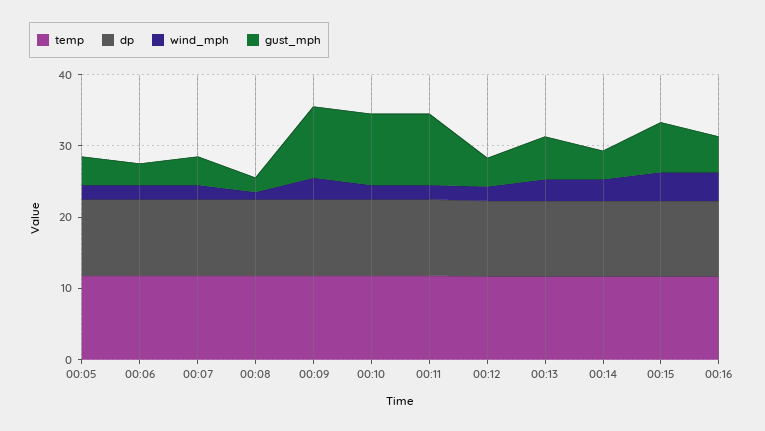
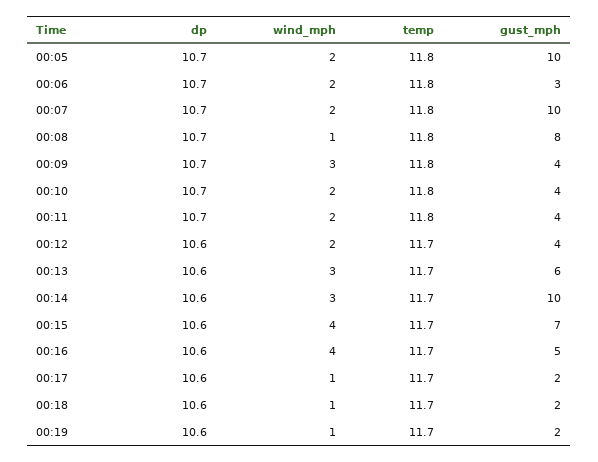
gust_mph, 00:05: 4 -> 10
gust_mph, 00:07: 4 -> 10
gust_mph, 00:08: 2 -> 8
gust_mph, 00:09: 10 -> 4
gust_mph, 00:10: 10 -> 4
gust_mph, 00:11: 10 -> 4
gust_mph, 00:14: 4 -> 10
dp, 00:17: none -> 10.6
wind_mph, 00:17: none -> 1
temp, 00:17: none -> 11.7
gust_mph, 00:17: none -> 2
dp, 00:18: none -> 10.6
wind_mph, 00:18: none -> 1
temp, 00:18: none -> 11.7
gust_mph, 00:18: none -> 2
dp, 00:19: none -> 10.6
wind_mph, 00:19: none -> 1
temp, 00:19: none -> 11.7
gust_mph, 00:19: none -> 2

